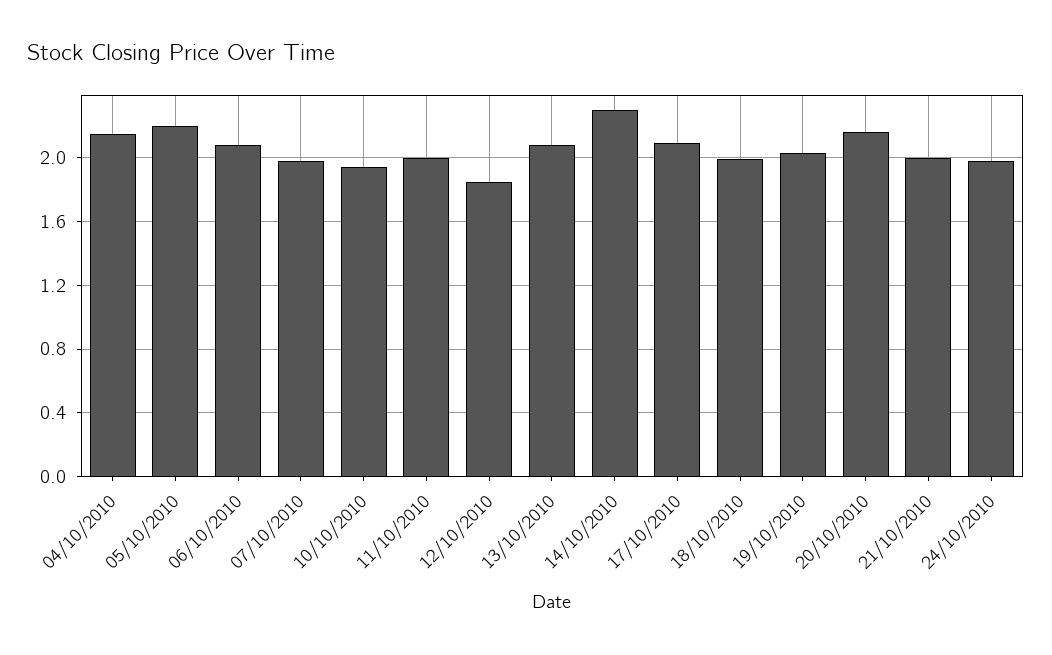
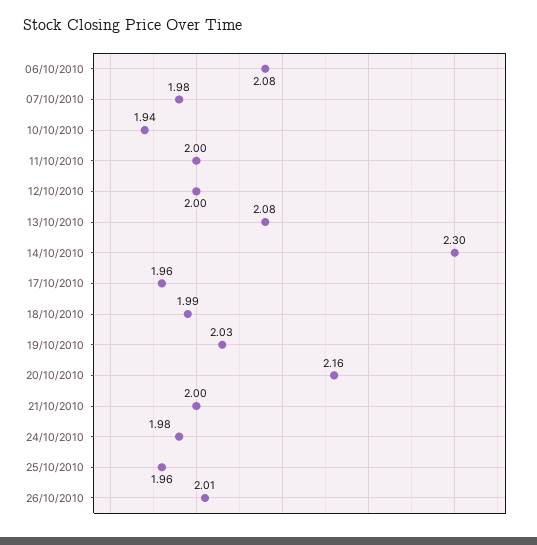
04/10/2010: 2.15 -> none
05/10/2010: 2.2 -> none
12/10/2010: 1.85 -> 2
17/10/2010: 2.1 -> 1.96
25/10/2010: none -> 1.96
26/10/2010: none -> 2.01

